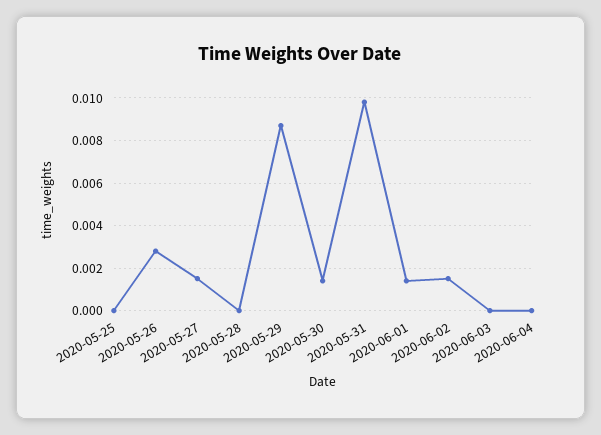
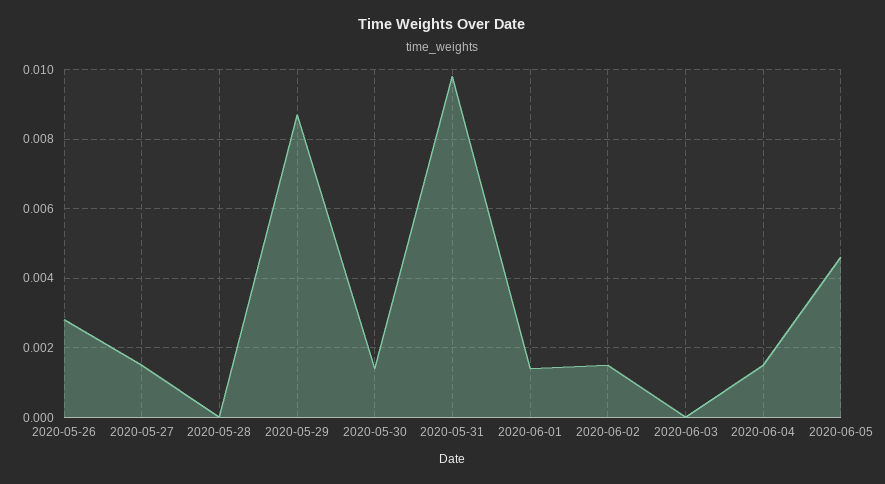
2020-05-25: 0 -> none
2020-06-04: 0 -> 0.0015
2020-06-05: none -> 0.0045

